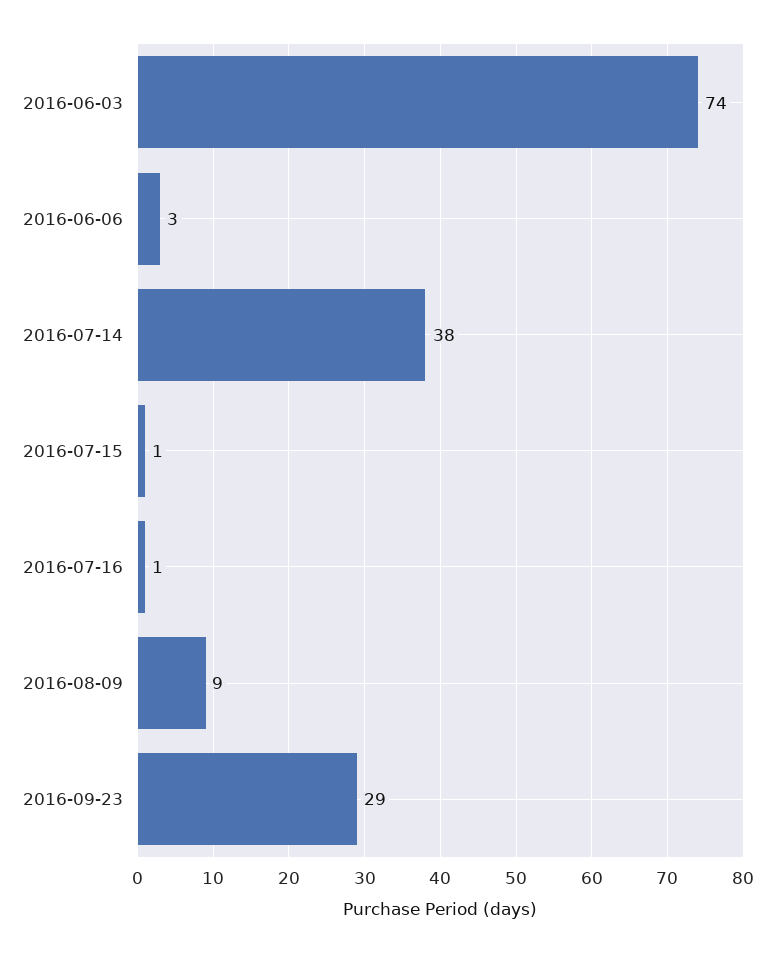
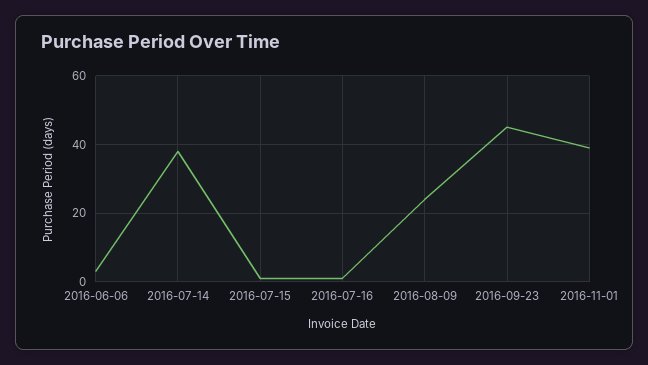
2016-06-03: 74 -> none
2016-08-09: 9 -> 25
2016-09-23: 29 -> 45
2016-11-01: none -> 40

